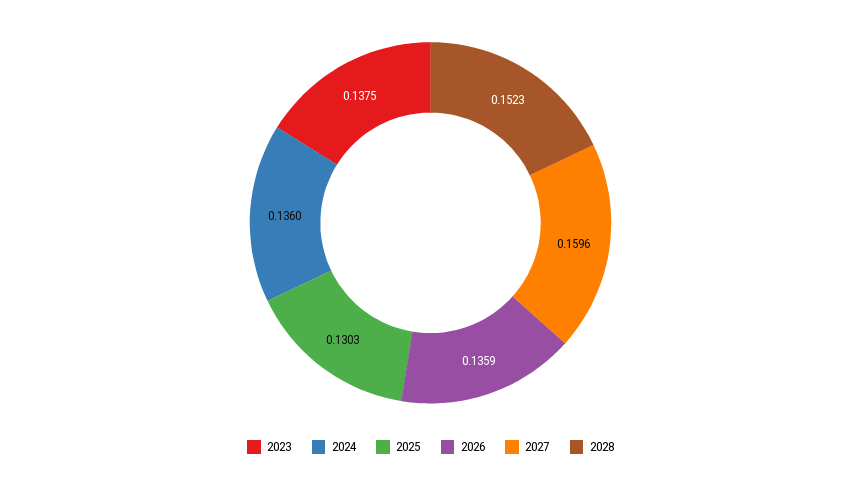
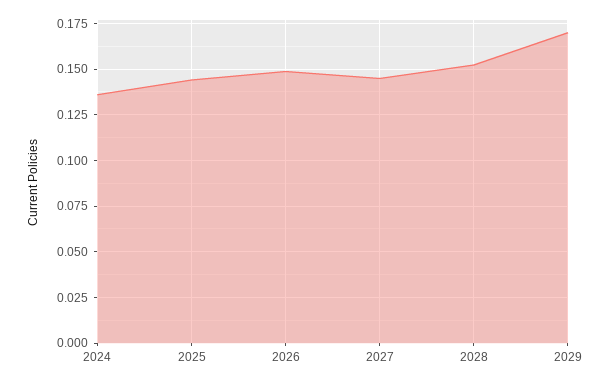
2023: 0.1375 -> none
2025: 0.1303 -> 0.145
2026: 0.1359 -> 0.15
2027: 0.1596 -> 0.145
2029: none -> 0.17

